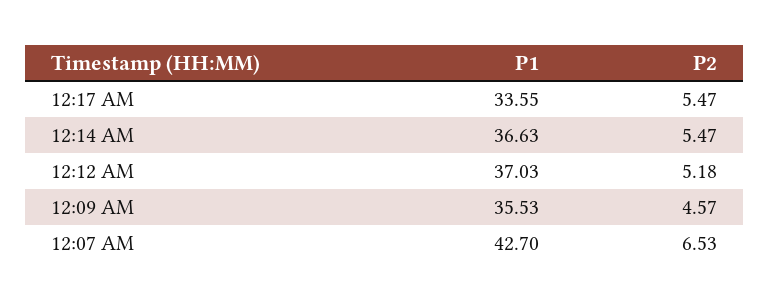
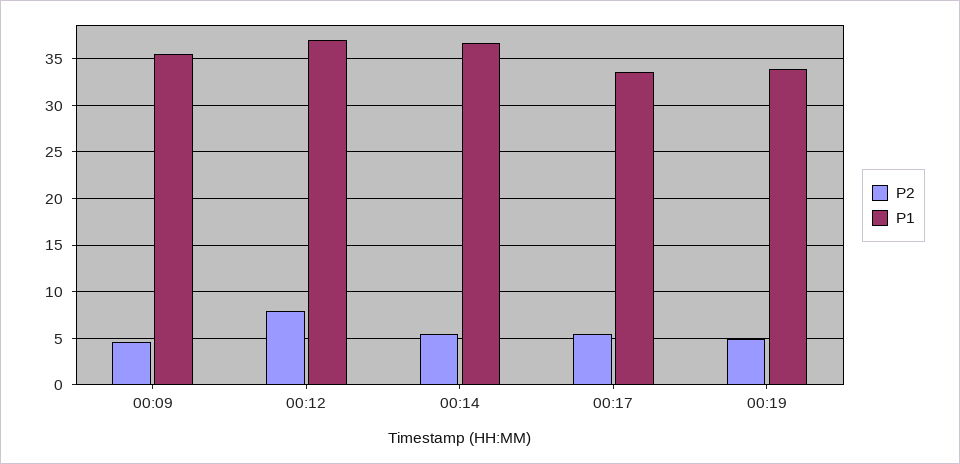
P2, 12:12 AM: 5.18 -> 8
P1, 12:07 AM: 42.7 -> none
P2, 12:07 AM: 6.53 -> none
P2, 00:19: none -> 5
P1, 00:19: none -> 34

